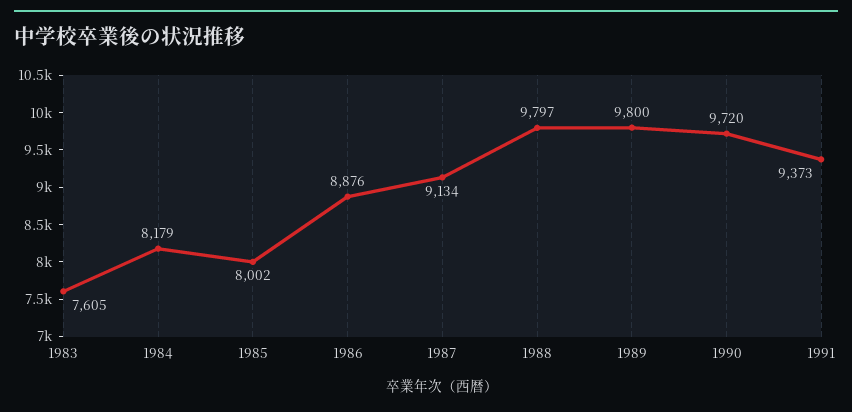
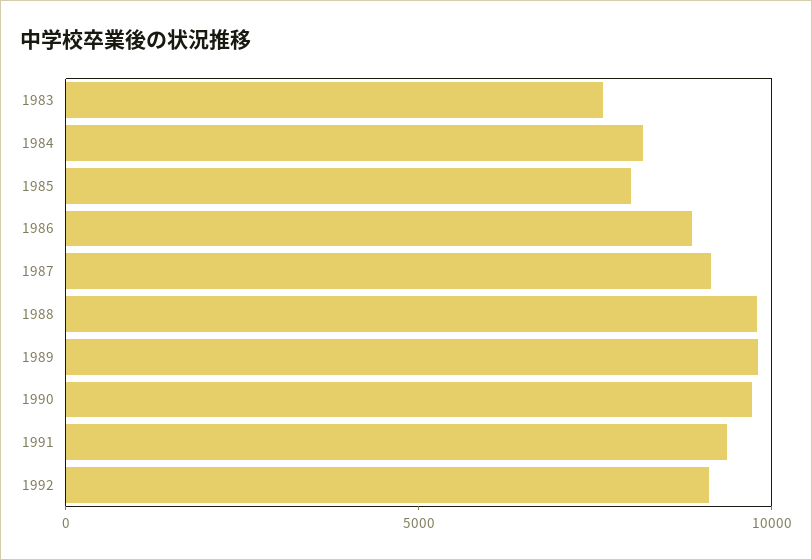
1992: none -> 9000

